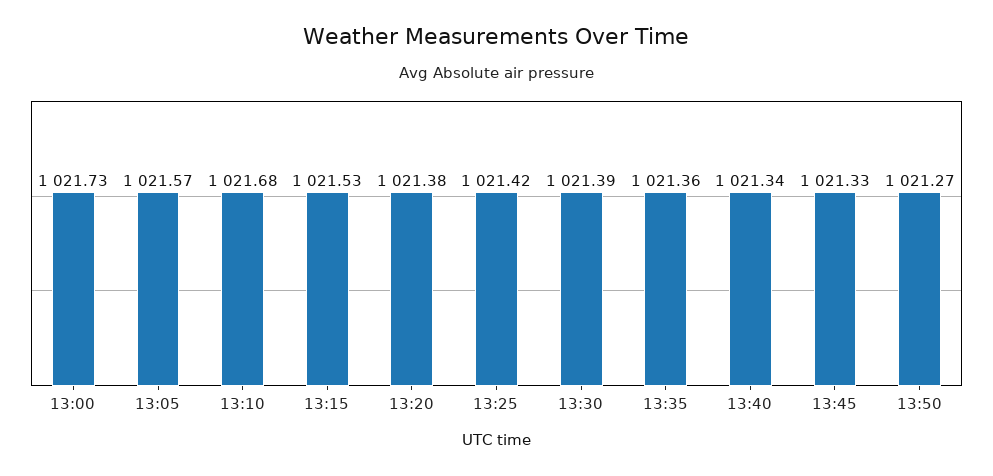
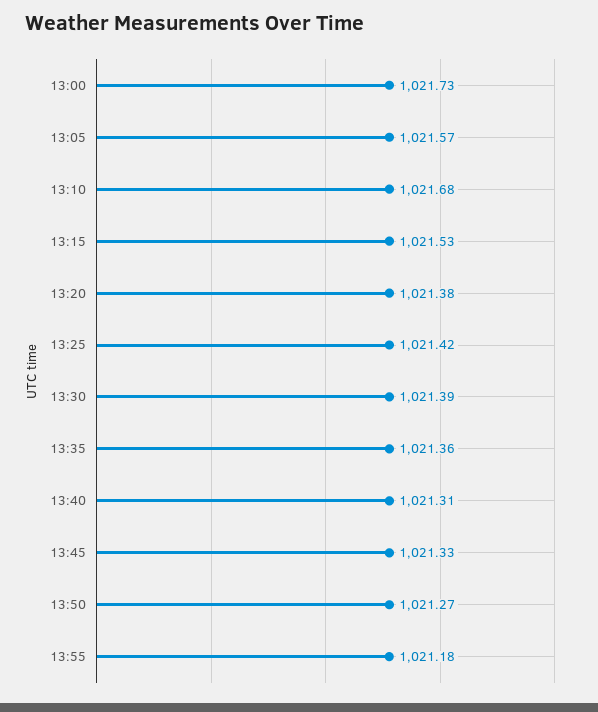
13:40: 1021.34 -> 1021.31
13:55: none -> 1021.18

